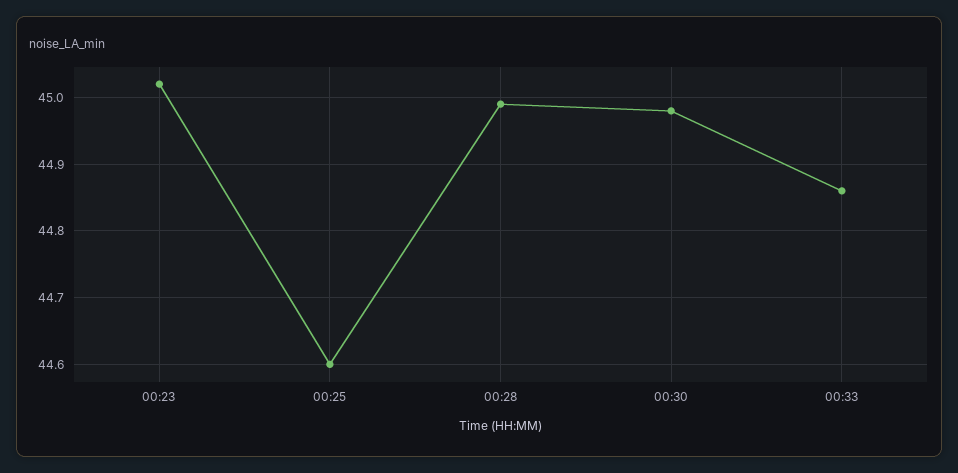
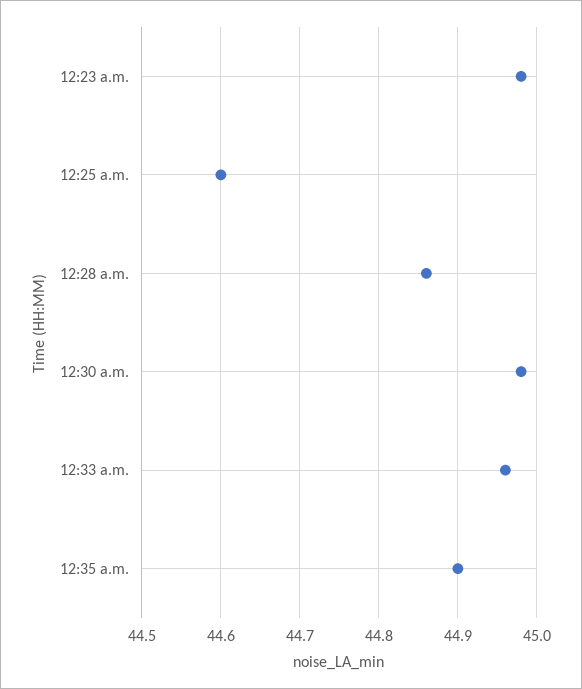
00:23: 45.02 -> 44.98
00:28: 44.99 -> 44.86
00:33: 44.86 -> 44.96
12:35 a.m.: none -> 44.9

